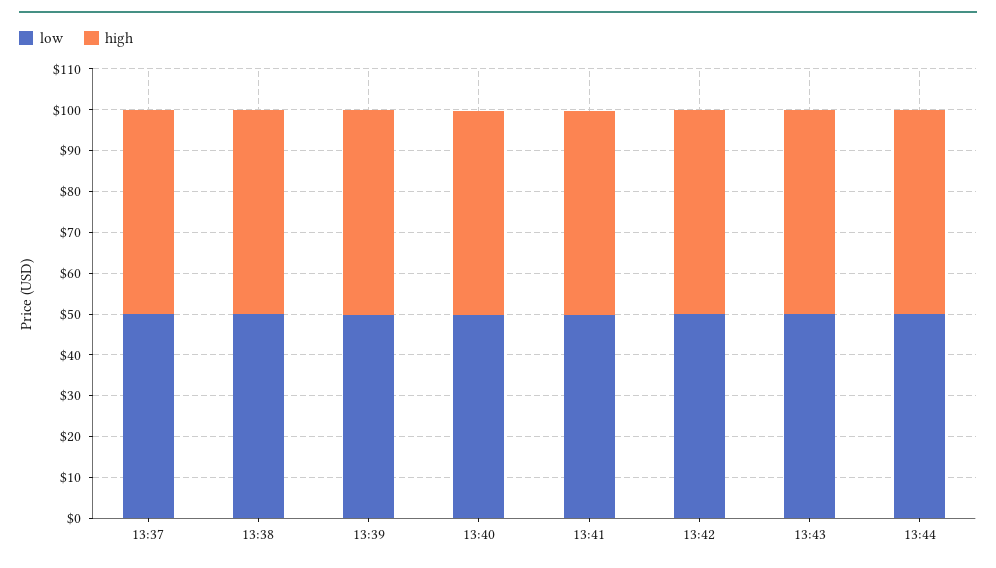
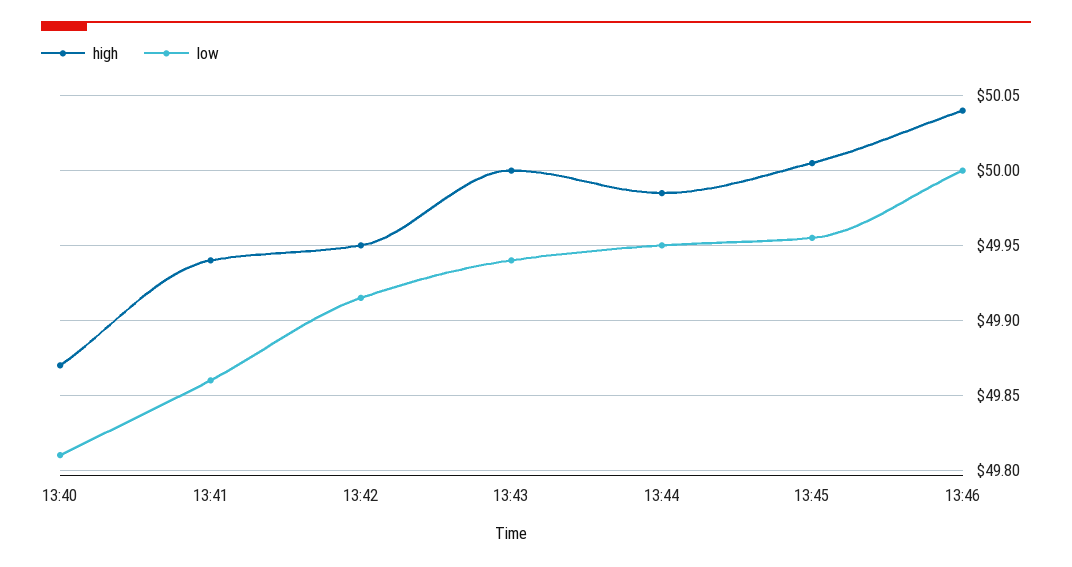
low, 13:37: 50 -> none
high, 13:37: 50 -> none
low, 13:38: 50 -> none
high, 13:38: 50 -> none
low, 13:39: 50 -> none
high, 13:39: 50 -> none
high, 13:45: none -> 50.005
low, 13:45: none -> 49.955
high, 13:46: none -> 50.04
low, 13:46: none -> 50

